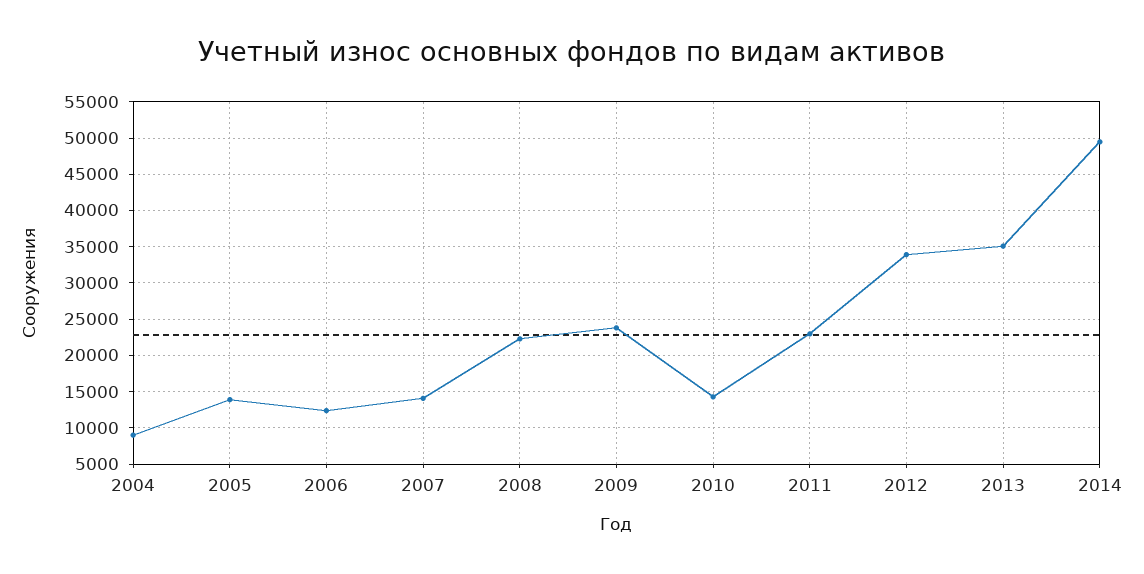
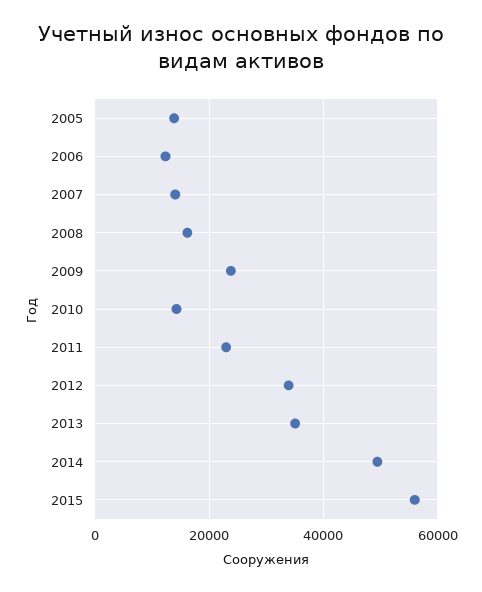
2004: 9000 -> none
2008: 22000 -> 16000
2015: none -> 56000

